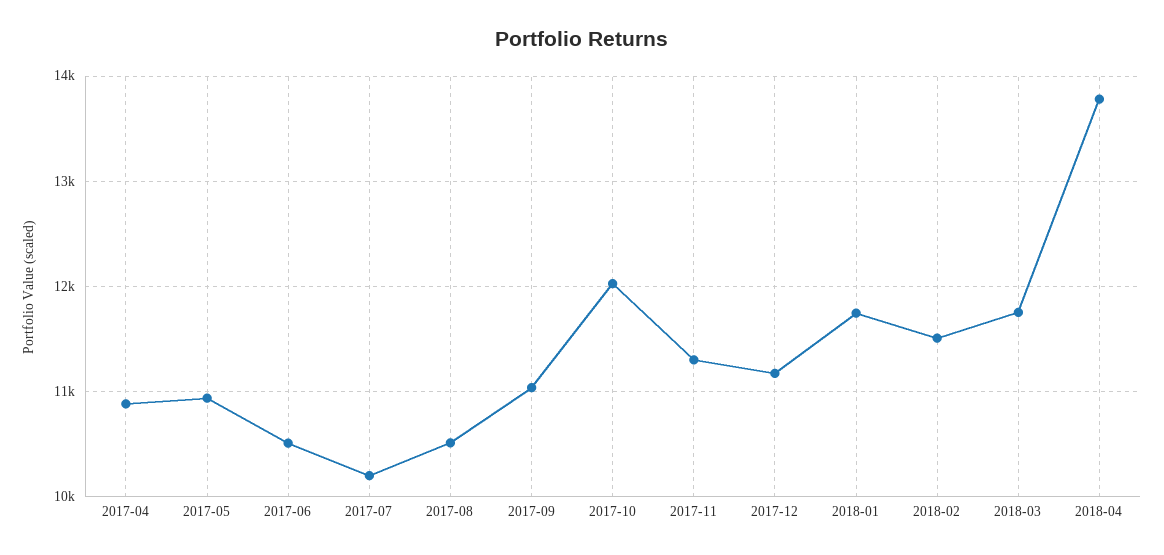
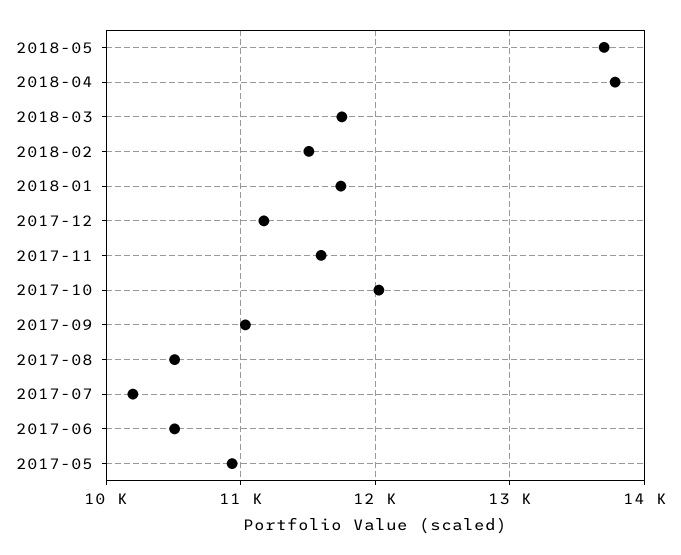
2017-04: 10900 -> none
2017-11: 11300 -> 11600
2018-05: none -> 13700

